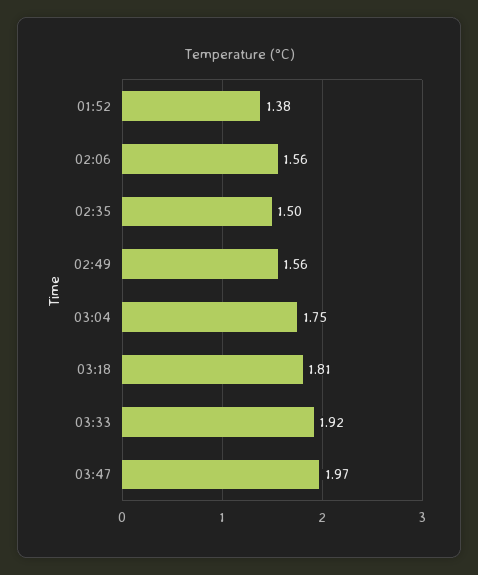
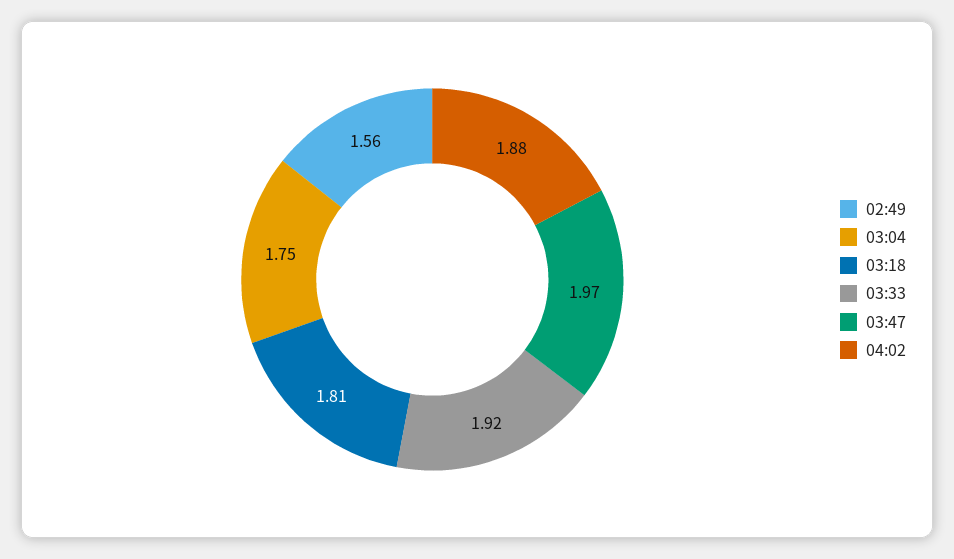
01:52: 1.38 -> none
02:06: 1.56 -> none
02:35: 1.5 -> none
04:02: none -> 1.88

